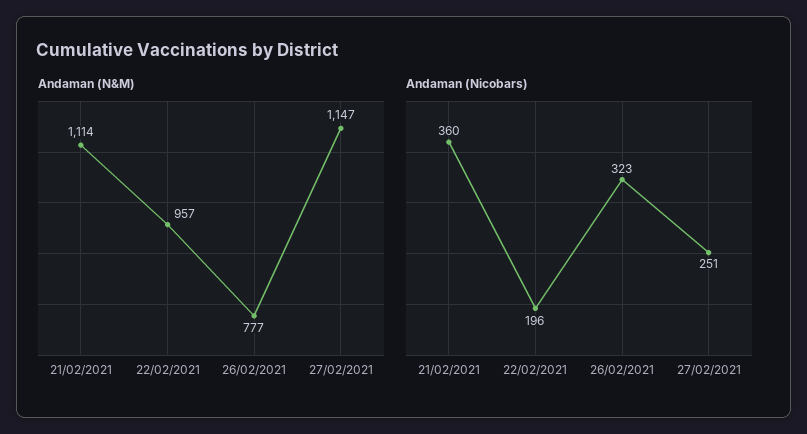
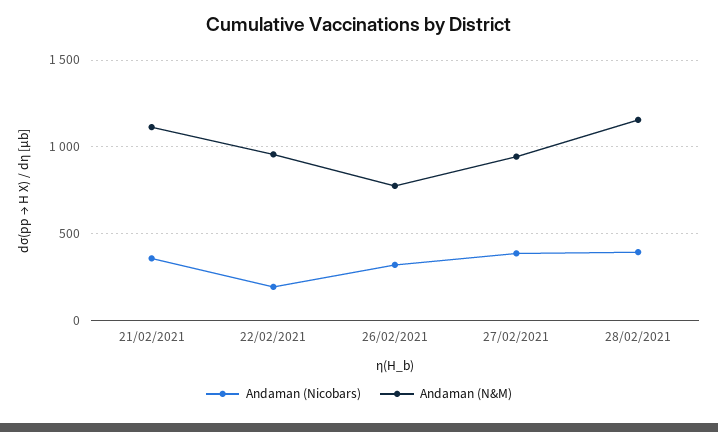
Andaman (N&M), 27/02/2021: 1147 -> 950
Andaman (Nicobars), 27/02/2021: 251 -> 400
Andaman (Nicobars), 28/02/2021: none -> 400
Andaman (N&M), 28/02/2021: none -> 1150

